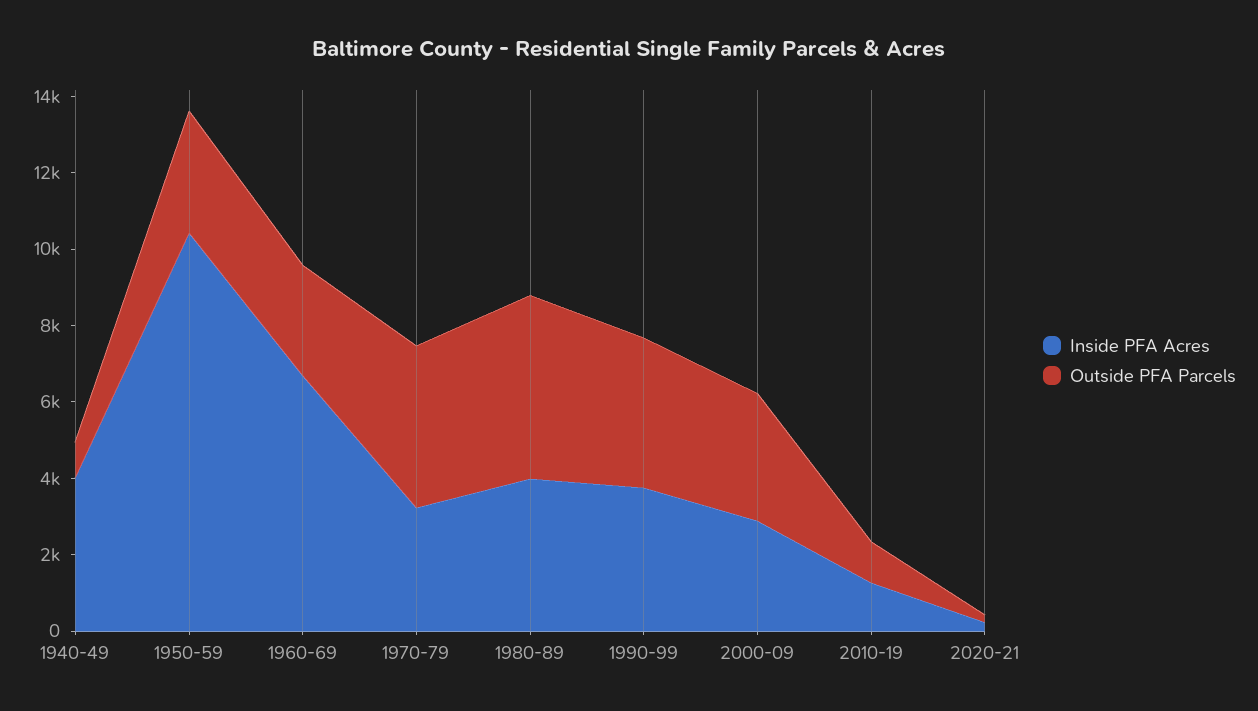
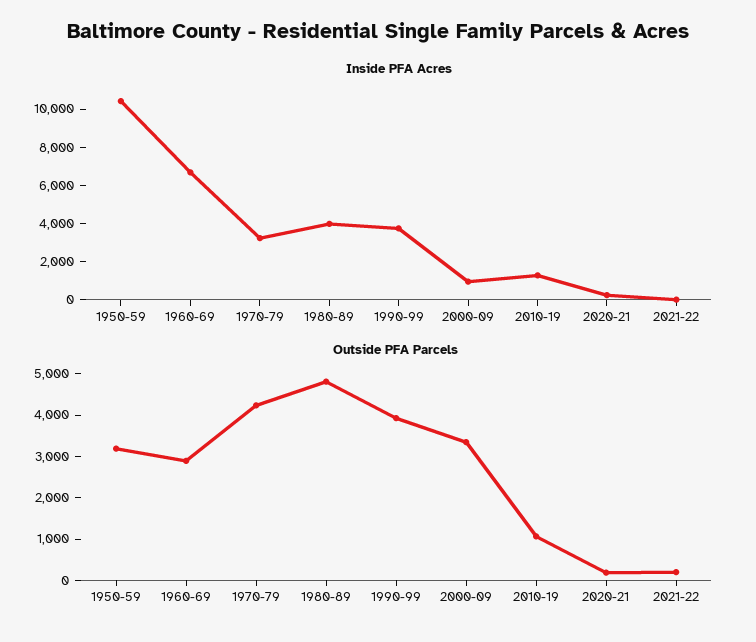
Inside PFA Acres, 1940-49: 4000 -> none
Outside PFA Parcels, 1940-49: 1000 -> none
Inside PFA Acres, 2000-09: 3000 -> 1000
Inside PFA Acres, 2021-22: none -> 0
Outside PFA Parcels, 2021-22: none -> 200

